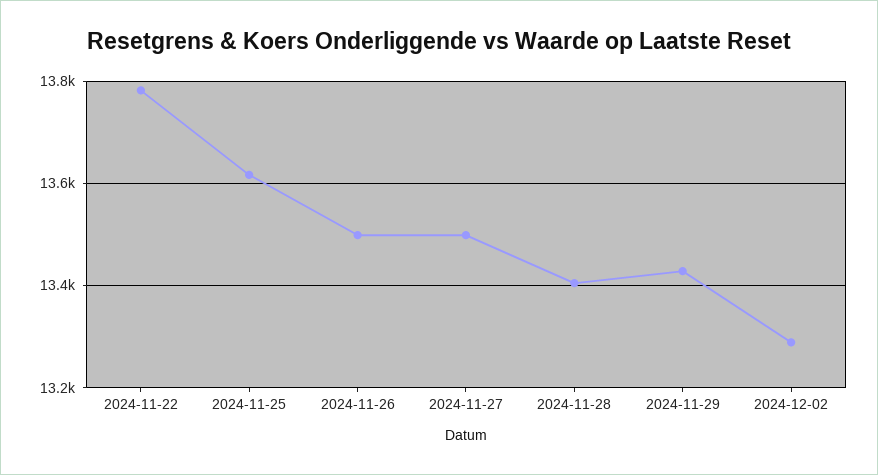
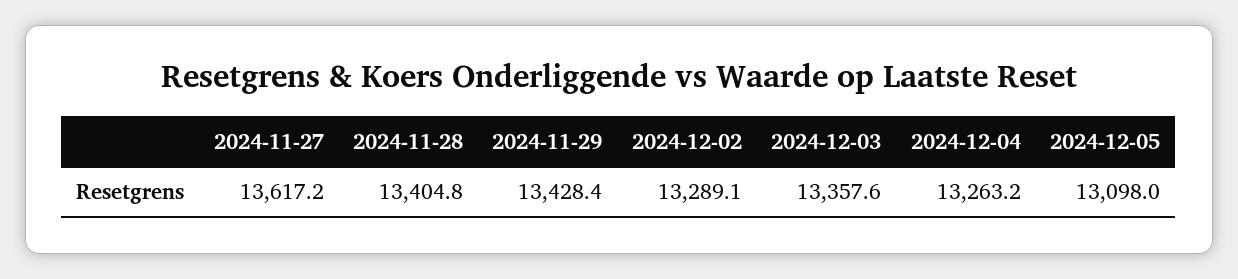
2024-11-22: 13780 -> none
2024-11-25: 13620 -> none
2024-11-26: 13500 -> none
2024-11-27: 13500 -> 13617.2
2024-12-03: none -> 13357.6
2024-12-04: none -> 13263.2
2024-12-05: none -> 13098

